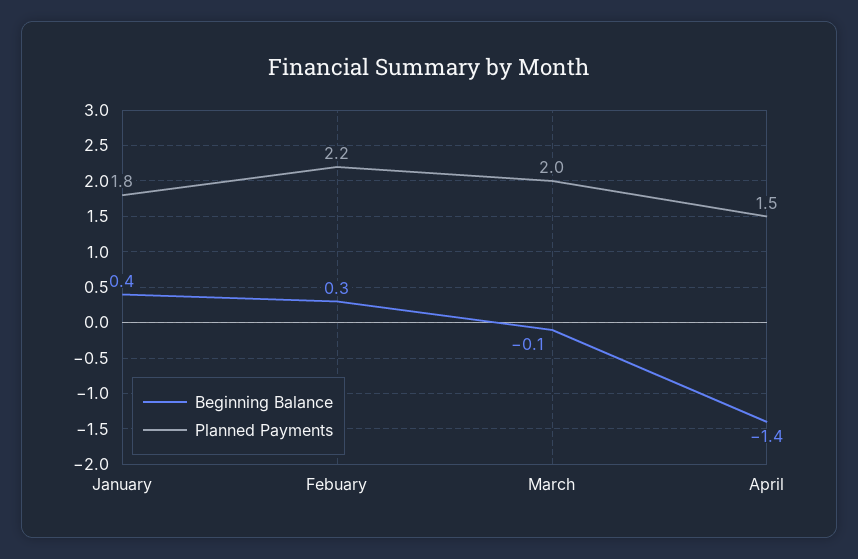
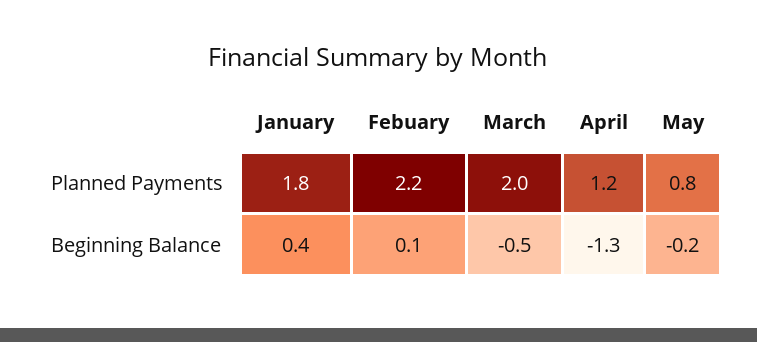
Beginning Balance, Febuary: 0.3 -> 0.1
Beginning Balance, March: -0.1 -> -0.5
Beginning Balance, April: -1.4 -> -1.3
Planned Payments, April: 1.5 -> 1.2
Planned Payments, May: none -> 0.8
Beginning Balance, May: none -> -0.2

